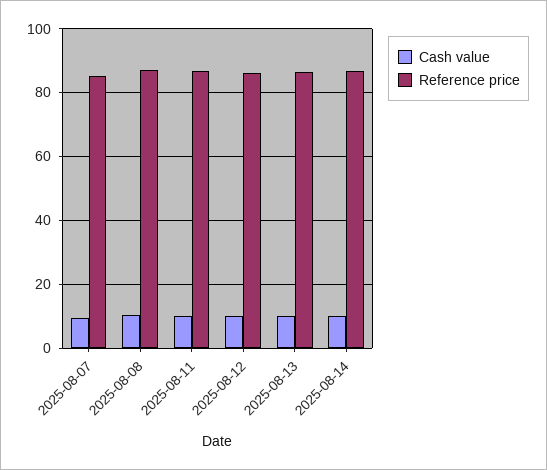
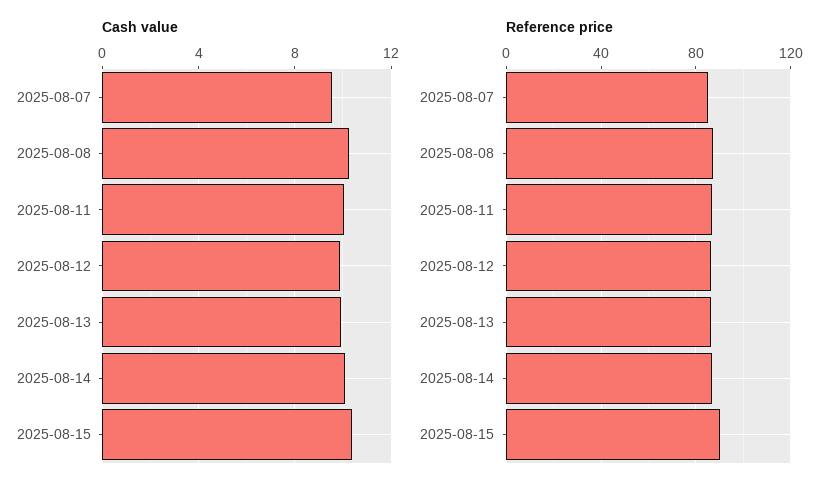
Cash value, 2025-08-15: none -> 10.5
Reference price, 2025-08-15: none -> 90

